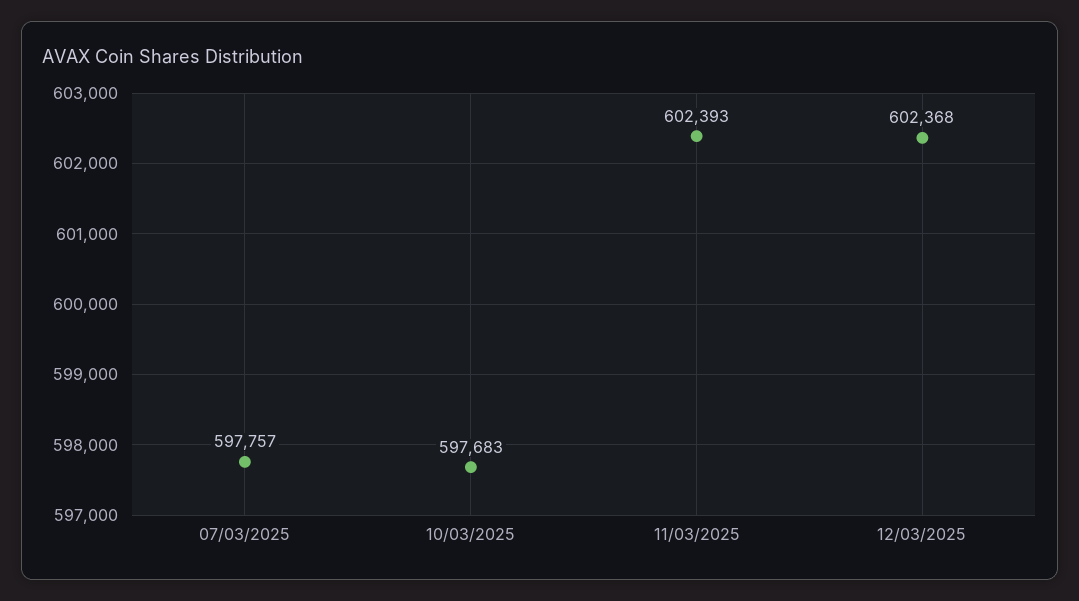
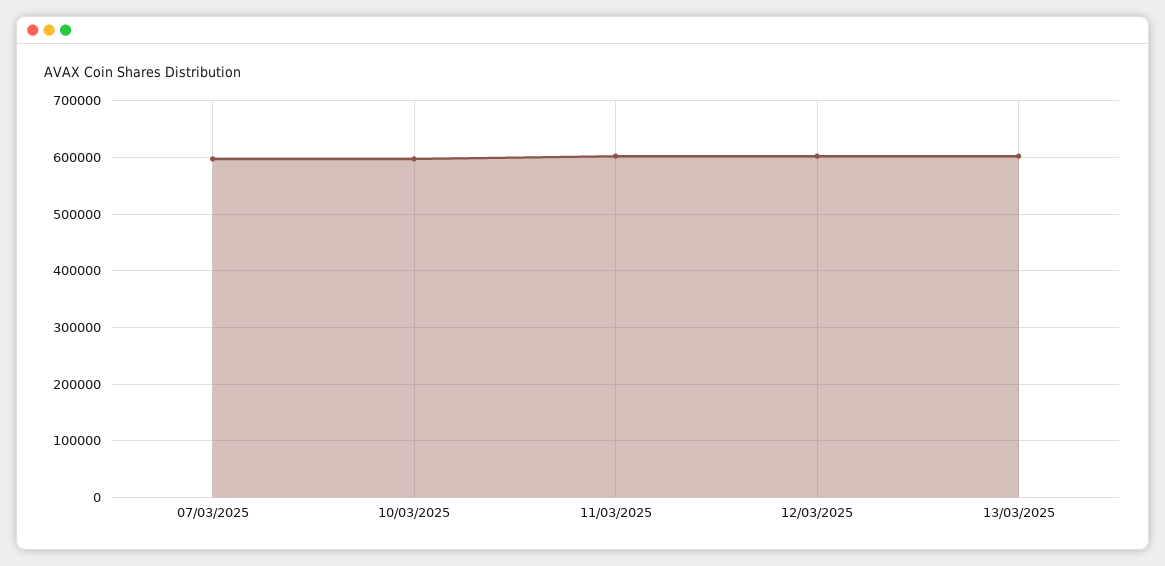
13/03/2025: none -> 600000

